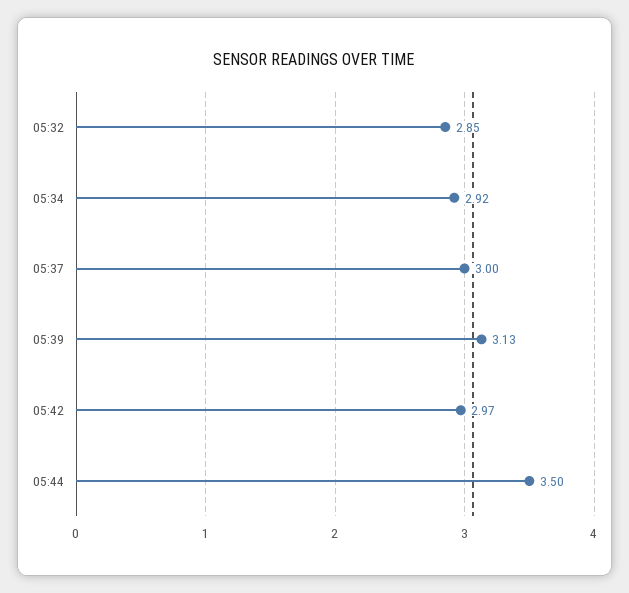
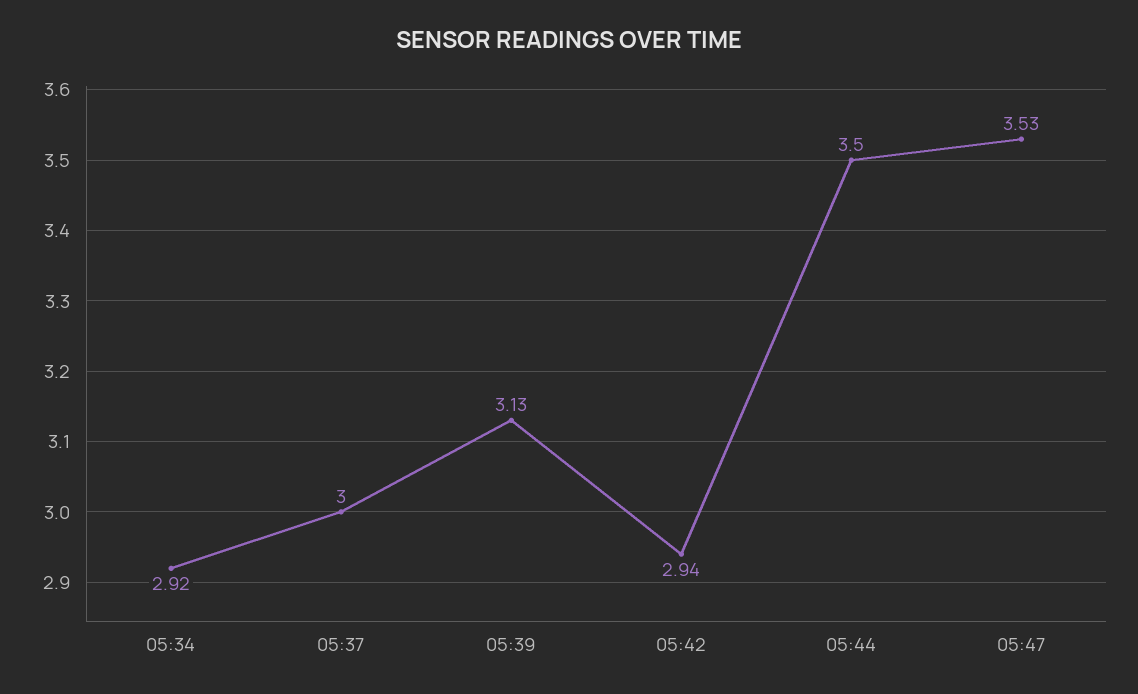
05:32: 2.85 -> none
05:42: 2.97 -> 2.94
05:47: none -> 3.53

